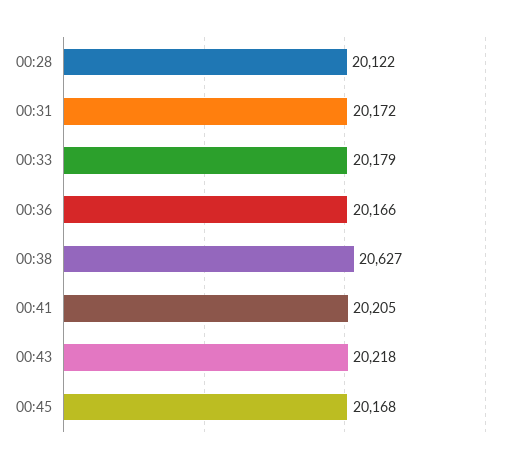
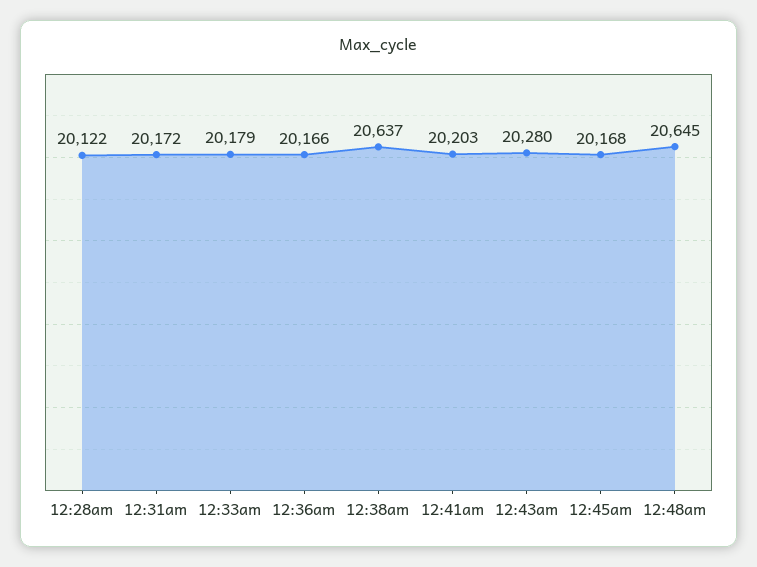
00:38: 20627 -> 20637
00:41: 20205 -> 20203
00:43: 20218 -> 20280
12:48am: none -> 20645

